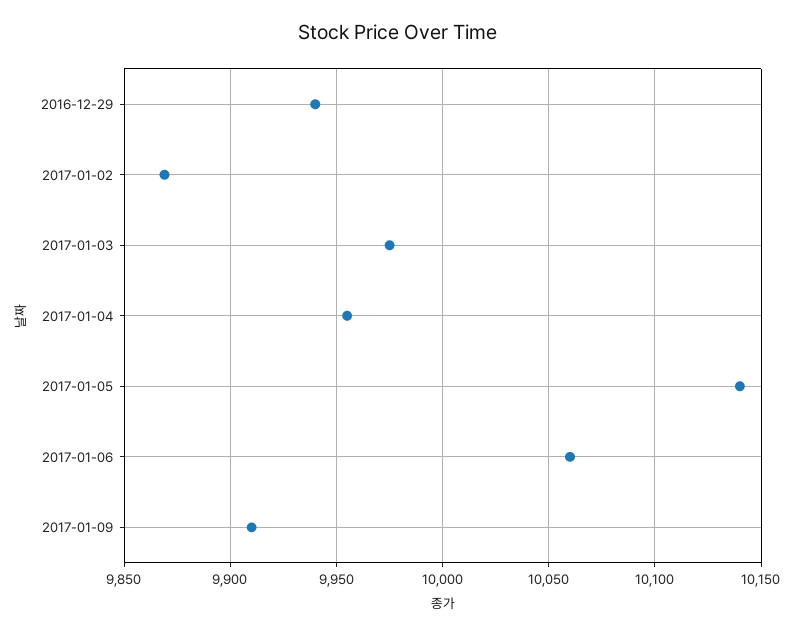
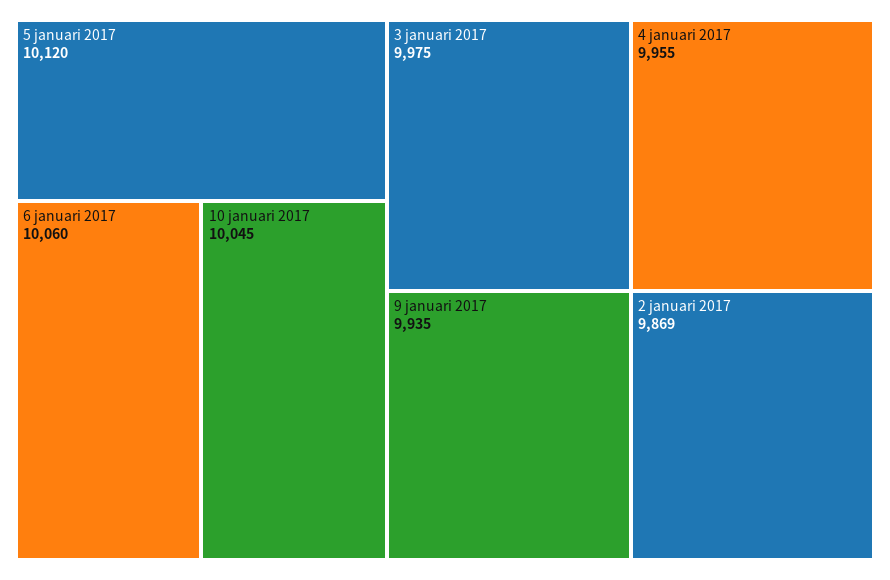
2016-12-29: 9940 -> none
2017-01-05: 10140 -> 10120
2017-01-09: 9910 -> 9935
10 januari 2017: none -> 10045

